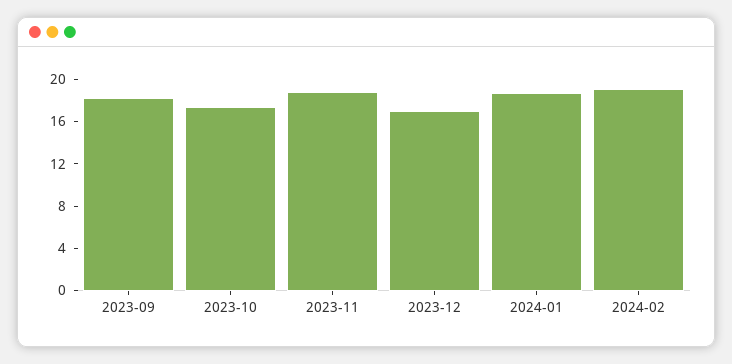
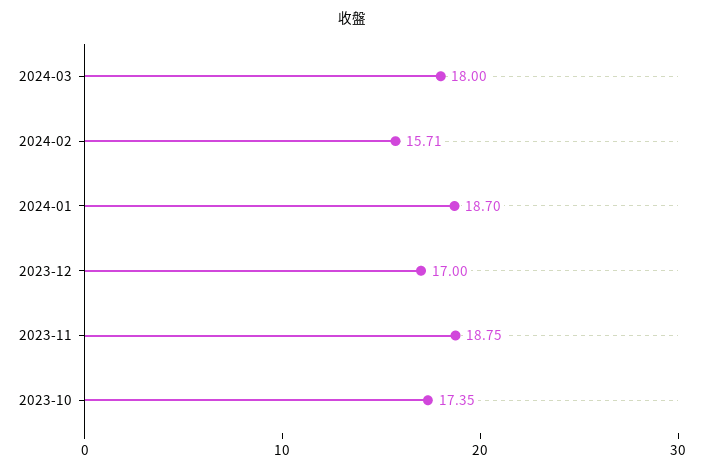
2023-09: 18 -> none
2024-02: 19 -> 15.71
2024-03: none -> 18

